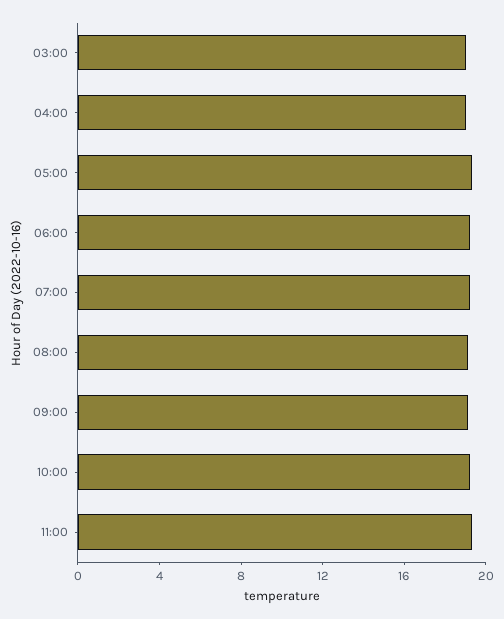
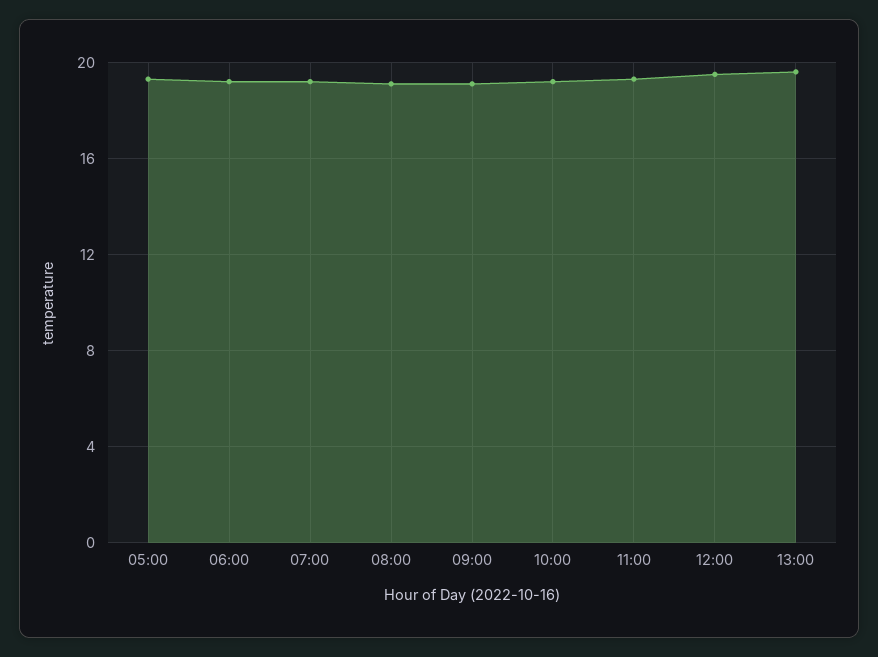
03:00: 19 -> none
04:00: 19 -> none
12:00: none -> 19.5
13:00: none -> 19.5

